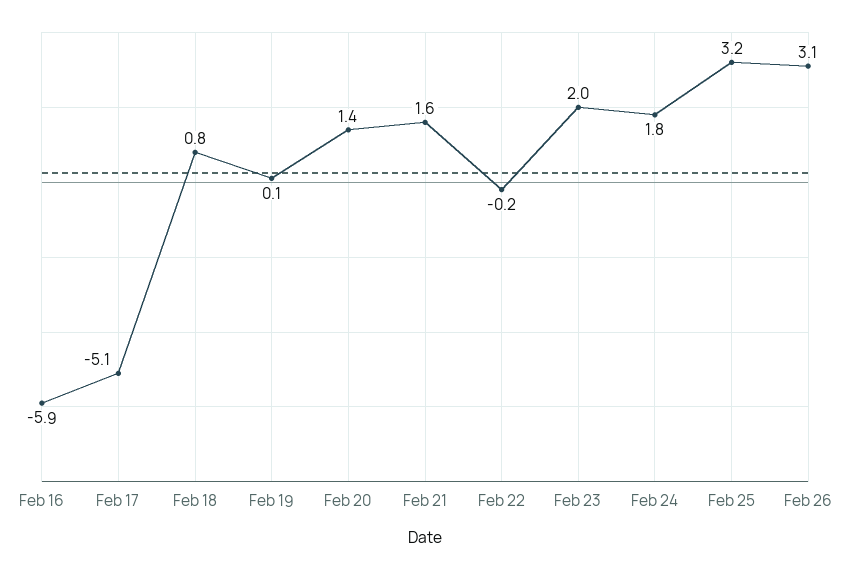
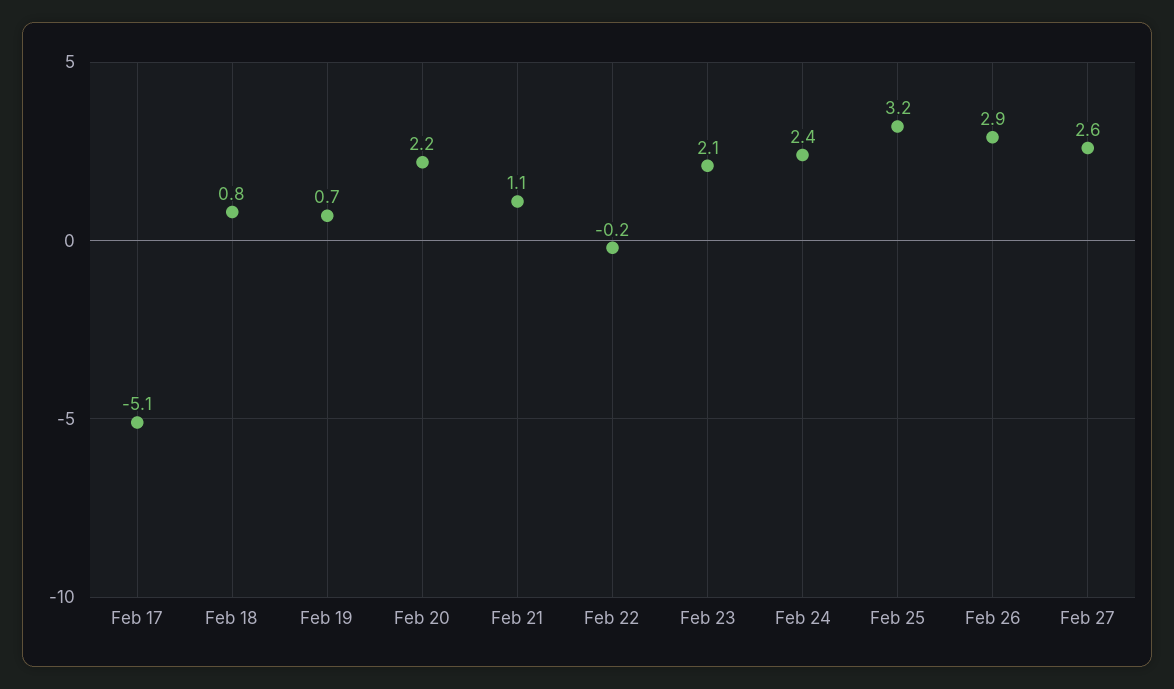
Feb 16: -5.9 -> none
Feb 19: 0.1 -> 0.7
Feb 20: 1.4 -> 2.2
Feb 21: 1.6 -> 1.1
Feb 23: 2 -> 2.1
Feb 24: 1.8 -> 2.4
Feb 26: 3.1 -> 2.9
Feb 27: none -> 2.6

